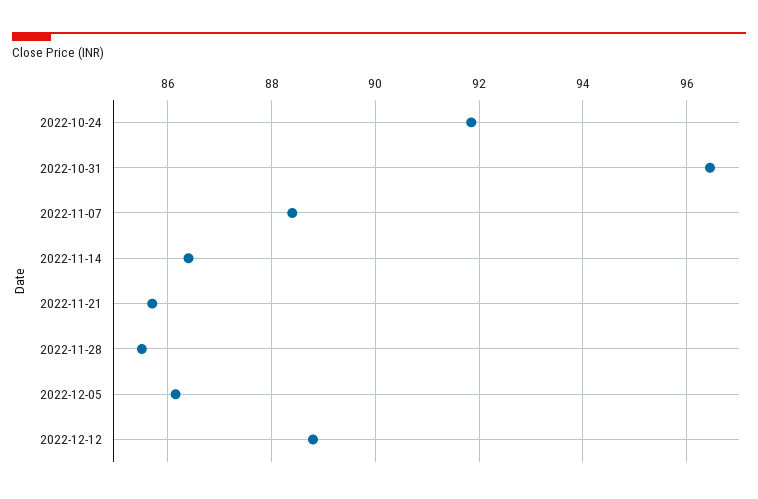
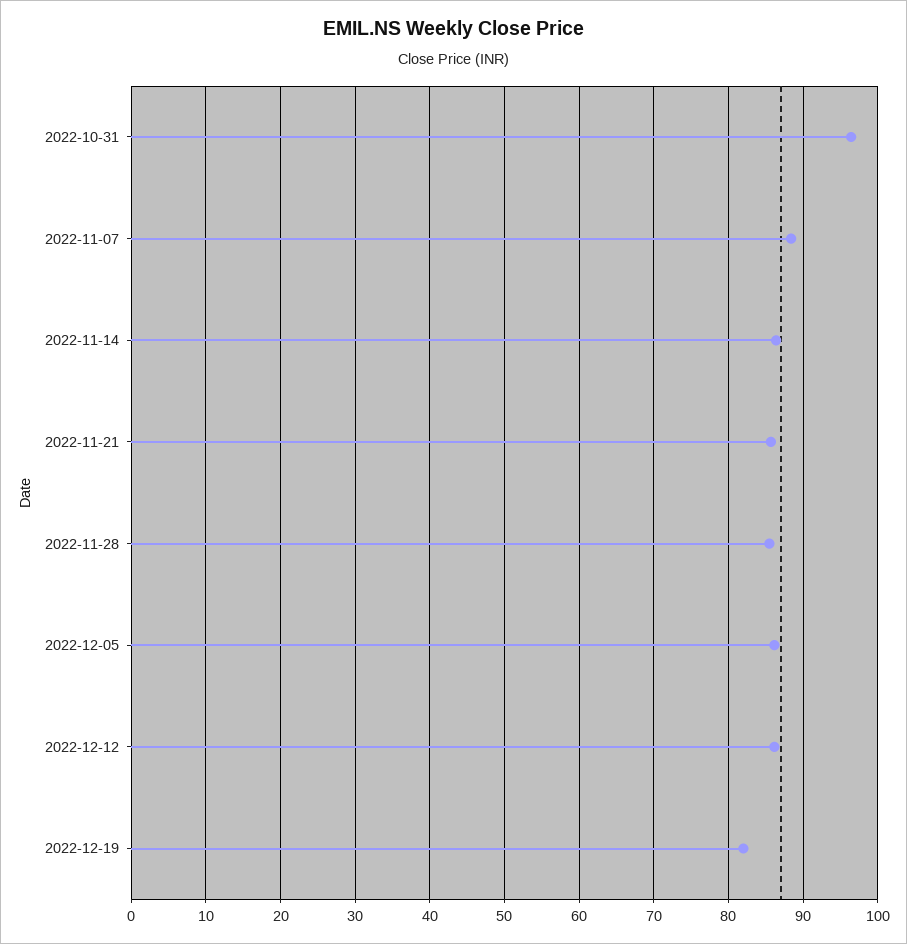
2022-10-24: 91.8 -> none
2022-12-12: 88.8 -> 86
2022-12-19: none -> 82

